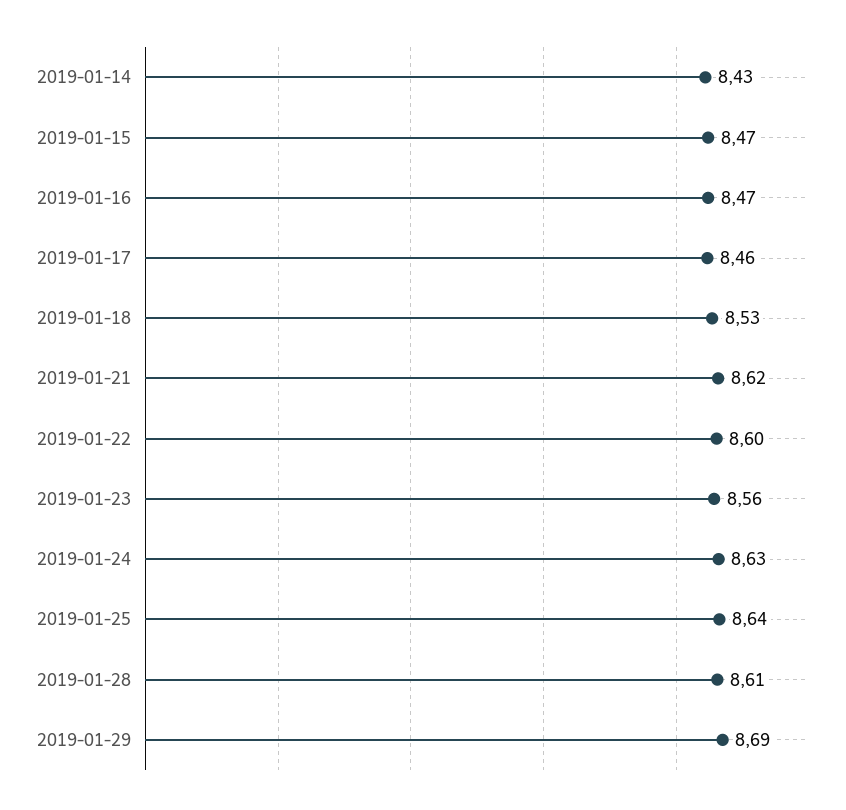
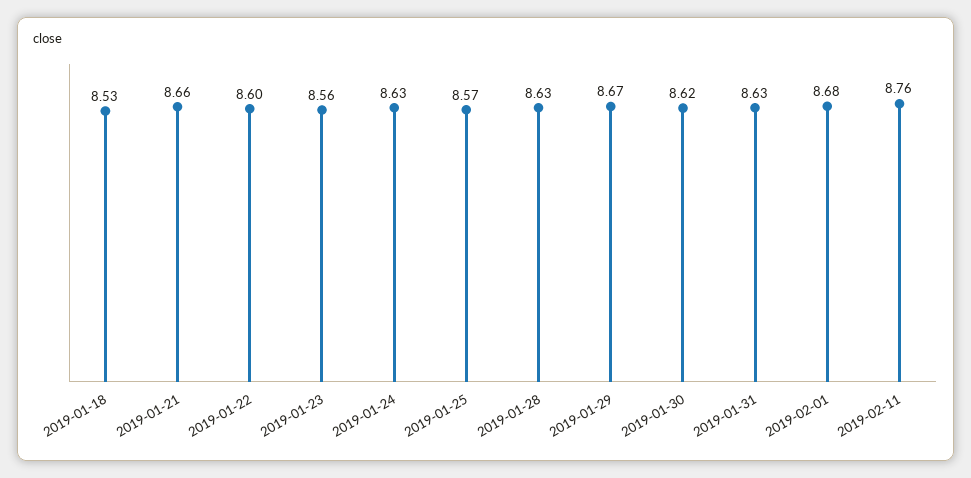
2019-01-14: 8.43 -> none
2019-01-15: 8.47 -> none
2019-01-16: 8.47 -> none
2019-01-17: 8.46 -> none
2019-01-21: 8.62 -> 8.66
2019-01-25: 8.64 -> 8.57
2019-01-28: 8.61 -> 8.63
2019-01-29: 8.69 -> 8.67
2019-01-30: none -> 8.62
2019-01-31: none -> 8.63
2019-02-01: none -> 8.68
2019-02-11: none -> 8.76

